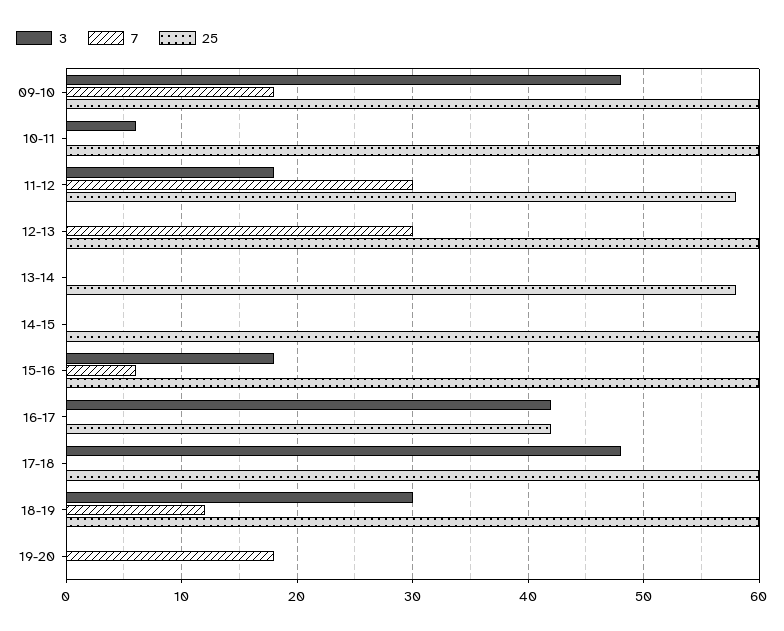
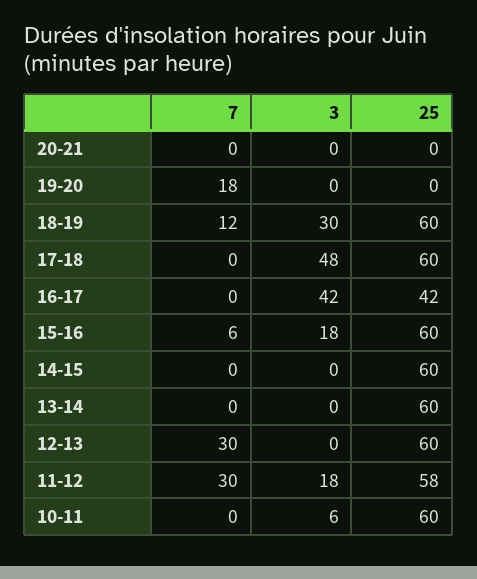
3, 09-10: 48 -> none
7, 09-10: 18 -> none
25, 09-10: 60 -> none
25, 13-14: 58 -> 60
7, 20-21: none -> 0
3, 20-21: none -> 0
25, 20-21: none -> 0

